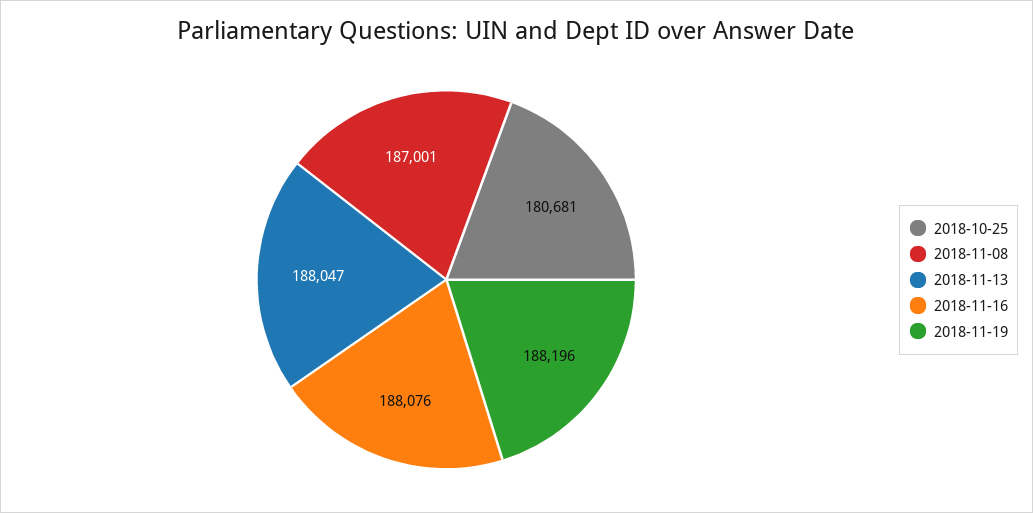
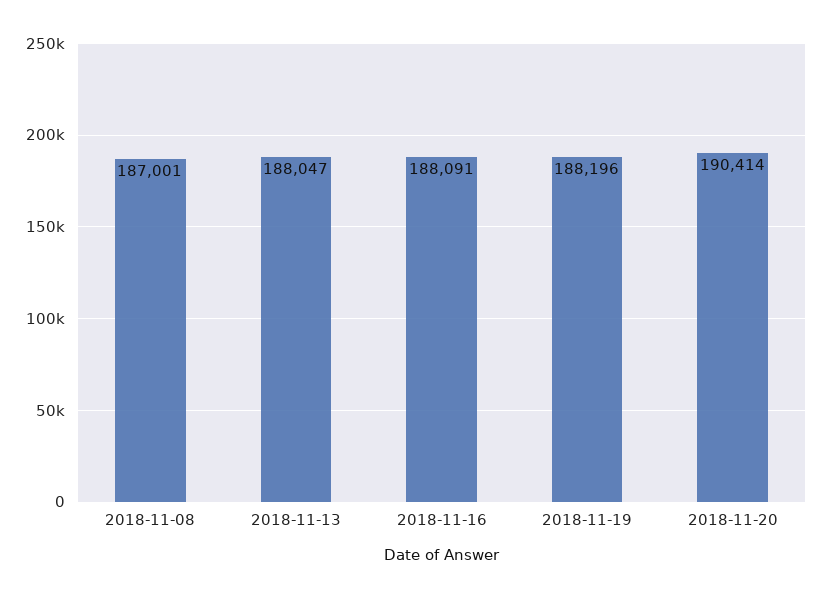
2018-10-25: 180681 -> none
2018-11-16: 188076 -> 188091
2018-11-20: none -> 190414

